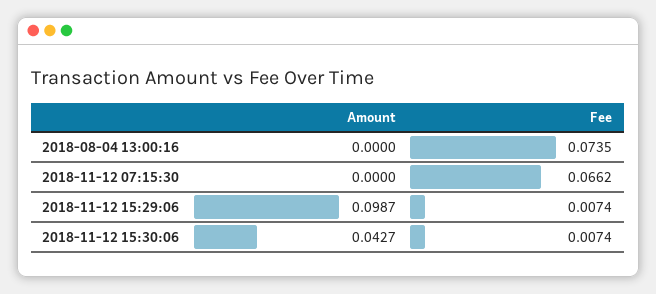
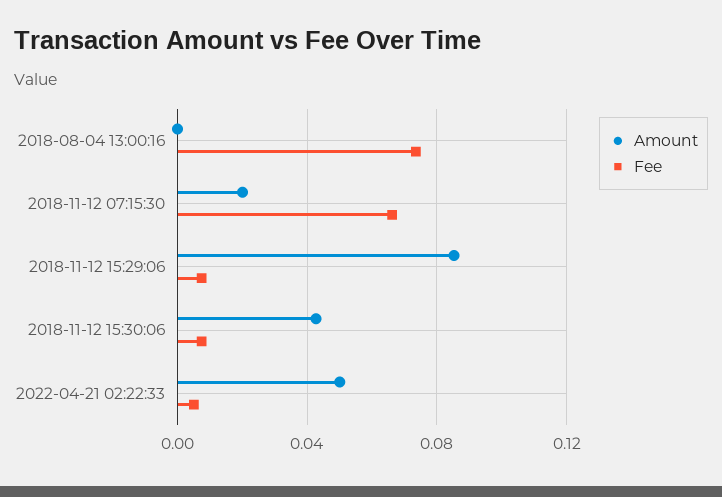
Amount, 2018-11-12 07:15:30: 0 -> 0.02
Amount, 2018-11-12 15:29:06: 0.0987 -> 0.085
Amount, 2022-04-21 02:22:33: none -> 0.05
Fee, 2022-04-21 02:22:33: none -> 0.005

